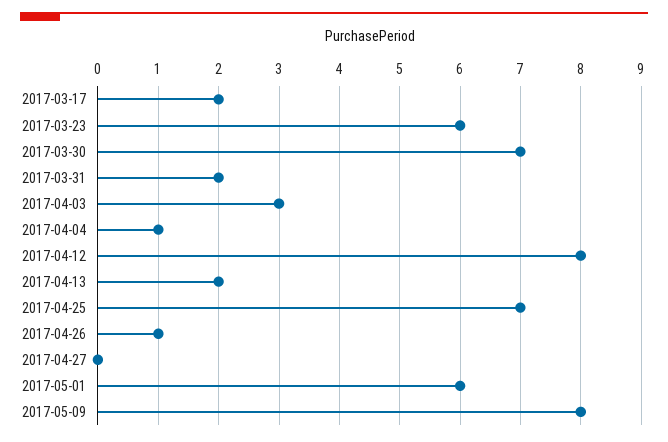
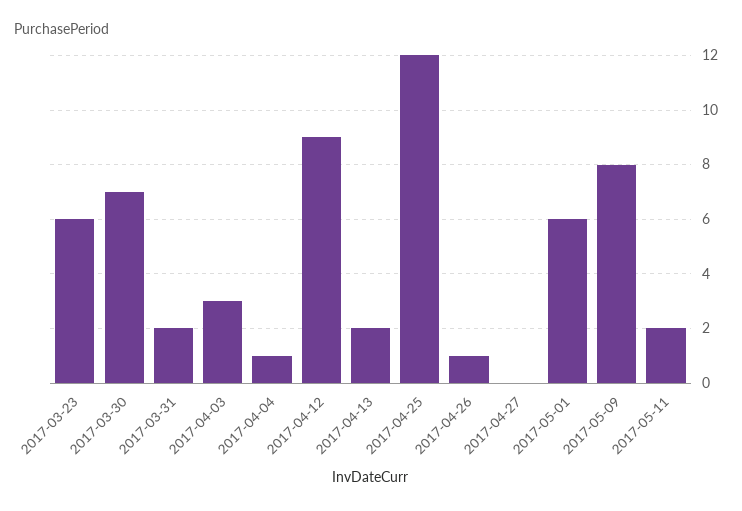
2017-03-17: 2 -> none
2017-04-12: 8 -> 9
2017-04-25: 7 -> 12
2017-05-11: none -> 2

